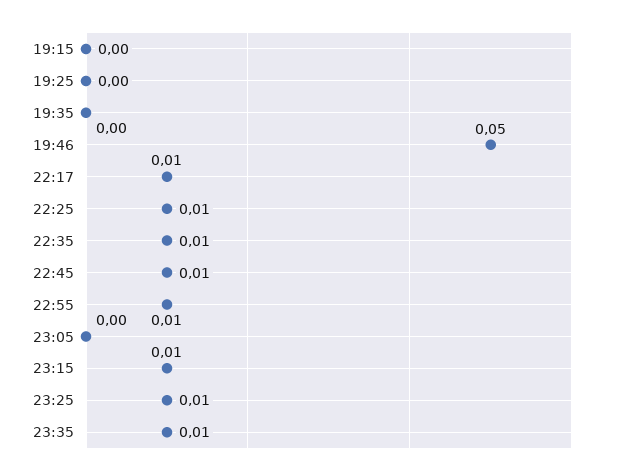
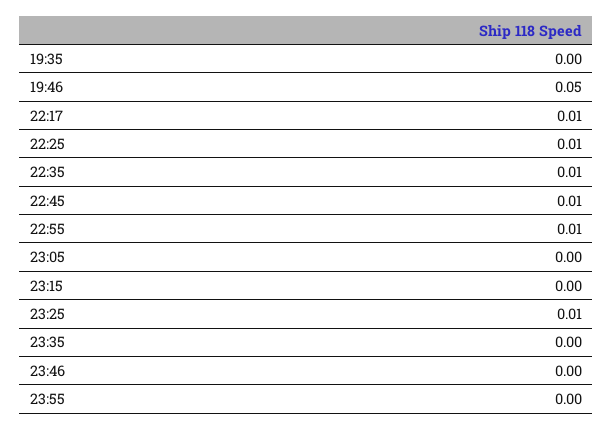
19:15: 0 -> none
19:25: 0 -> none
23:15: 0.01 -> 0
23:35: 0.01 -> 0
23:46: none -> 0
23:55: none -> 0

